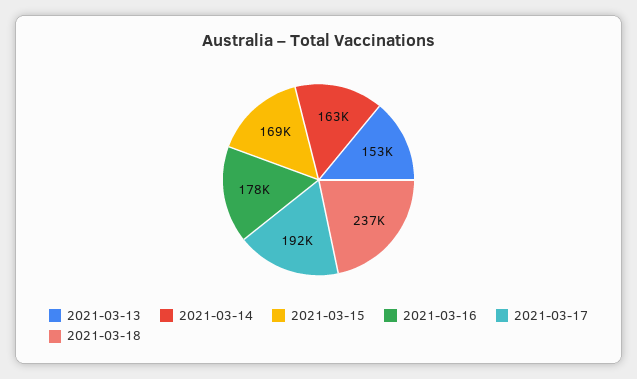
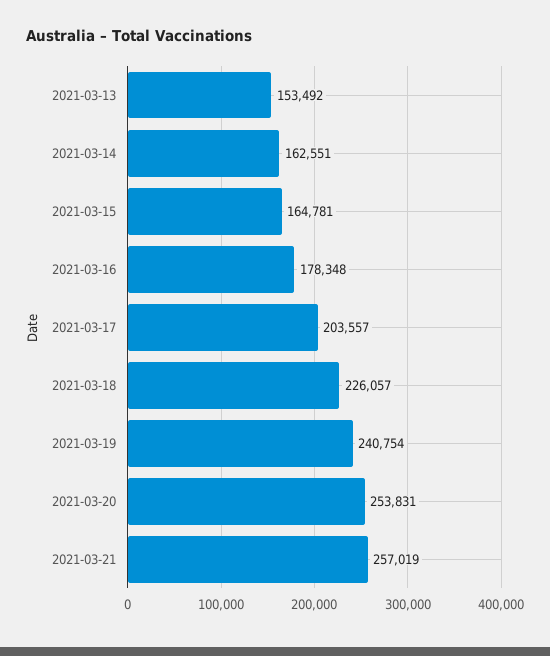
2021-03-15: 169000 -> 164781
2021-03-17: 192000 -> 203557
2021-03-18: 237000 -> 226057
2021-03-19: none -> 240754
2021-03-20: none -> 253831
2021-03-21: none -> 257019

